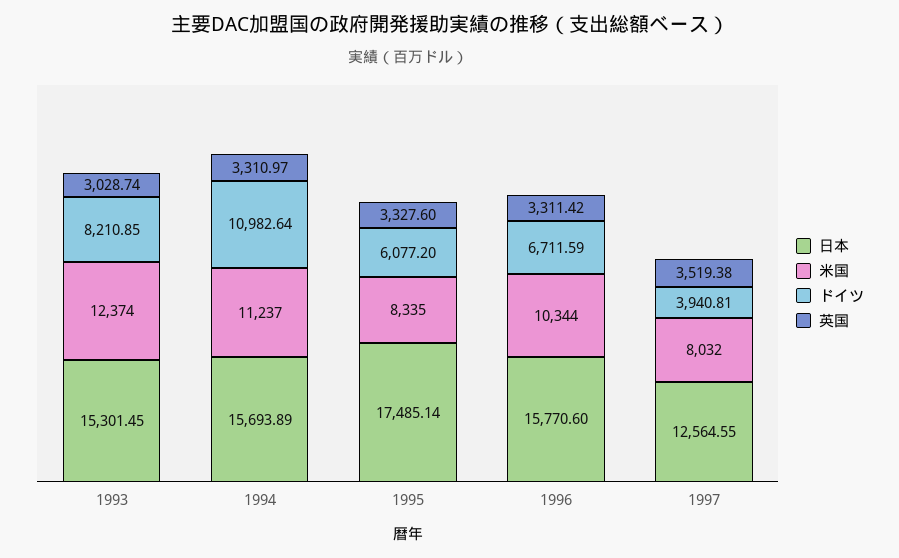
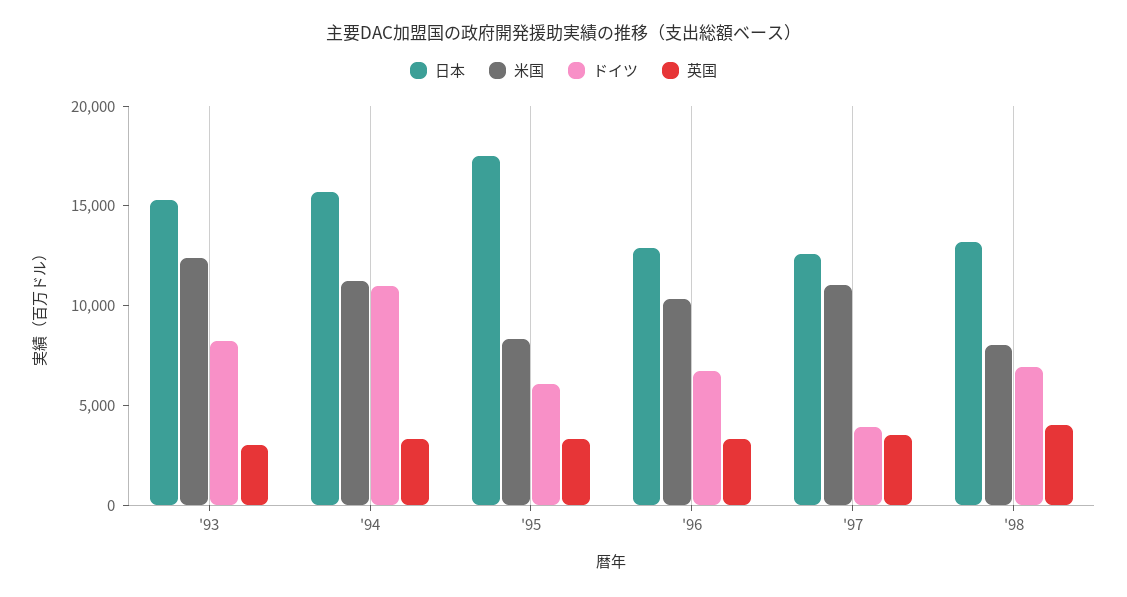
日本, 1996: 15770.6 -> 13000
米国, 1997: 8032 -> 11000
日本, '98: none -> 13000
米国, '98: none -> 8000
ドイツ, '98: none -> 7000
英国, '98: none -> 4000

